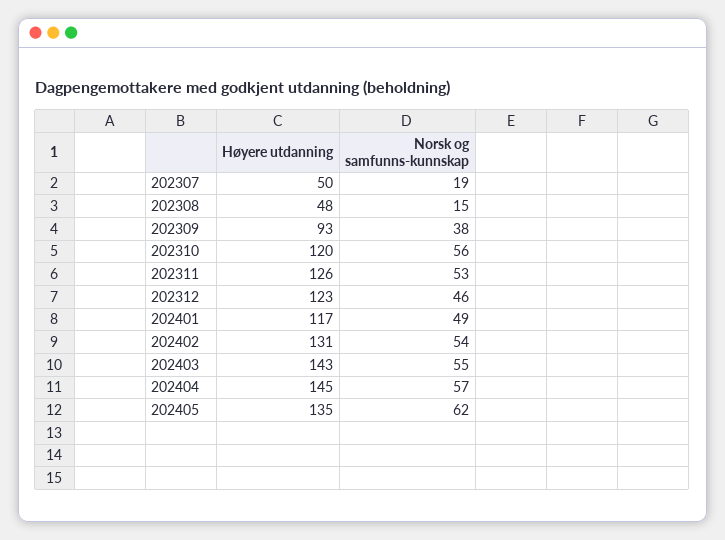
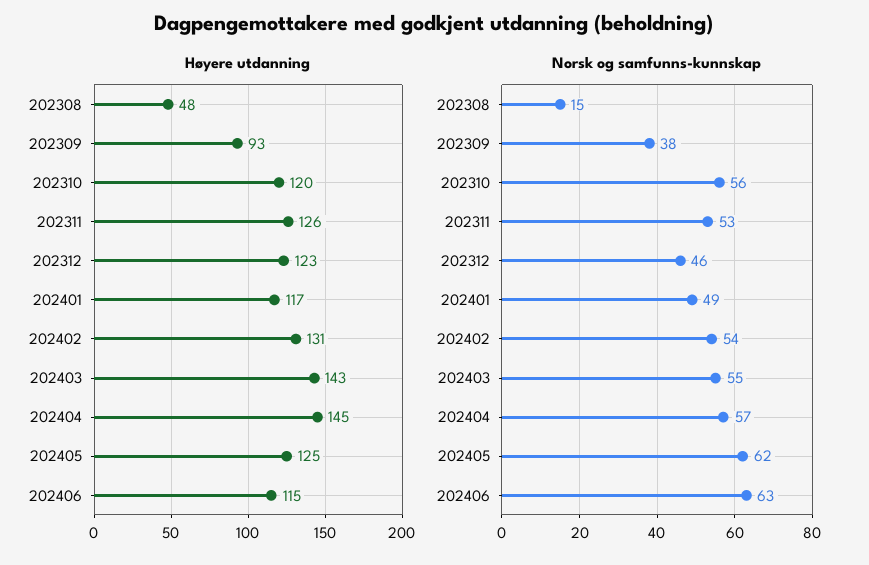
Høyere utdanning, 202307: 50 -> none
Norsk og samfunns-kunnskap, 202307: 19 -> none
Høyere utdanning, 202405: 135 -> 125
Høyere utdanning, 202406: none -> 115
Norsk og samfunns-kunnskap, 202406: none -> 63

